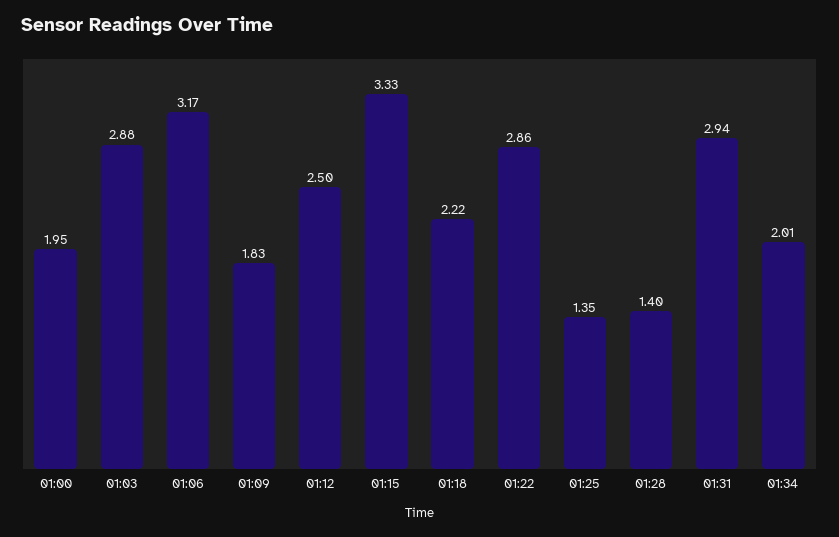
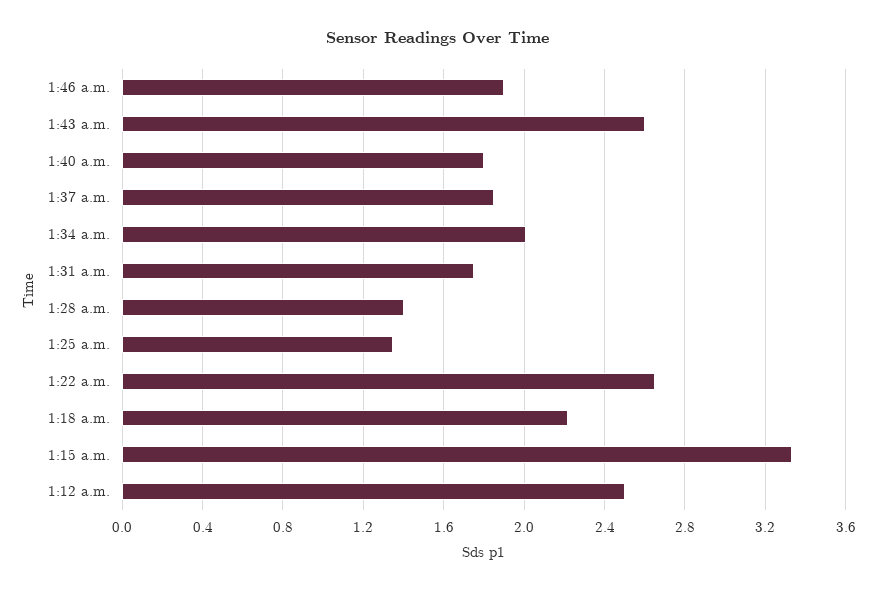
01:00: 1.95 -> none
01:03: 2.88 -> none
01:06: 3.17 -> none
01:09: 1.83 -> none
01:22: 2.86 -> 2.65
01:31: 2.94 -> 1.75
1:46 a.m.: none -> 1.9
1:43 a.m.: none -> 2.6
1:40 a.m.: none -> 1.8
1:37 a.m.: none -> 1.85

